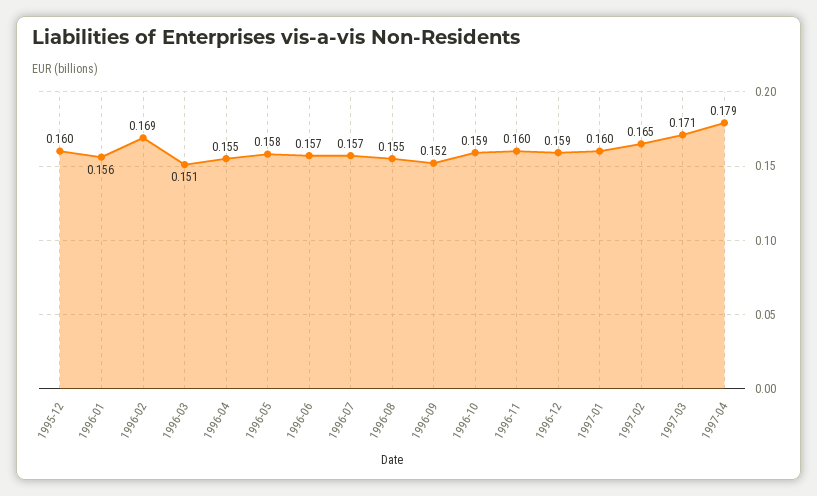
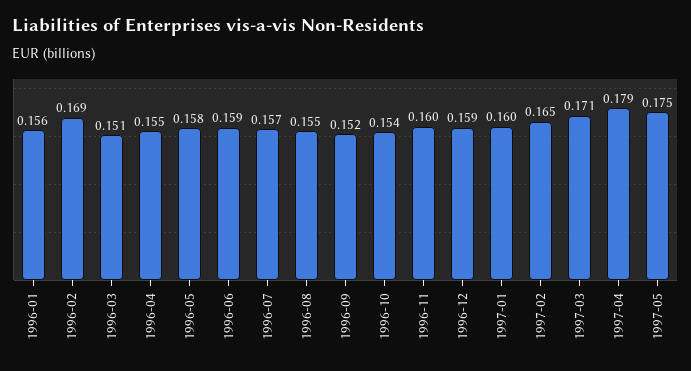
1995-12: 0.16 -> none
1996-06: 0.157 -> 0.159
1996-10: 0.159 -> 0.154
1997-05: none -> 0.175

